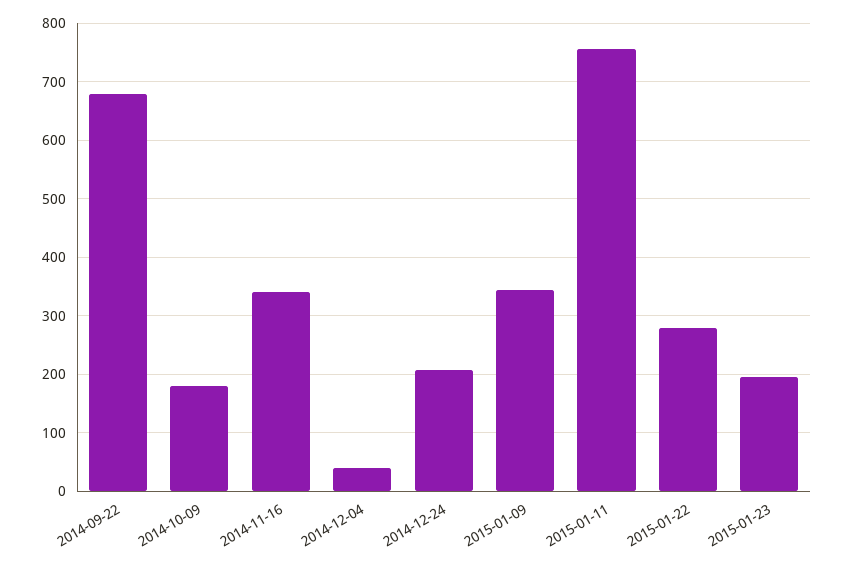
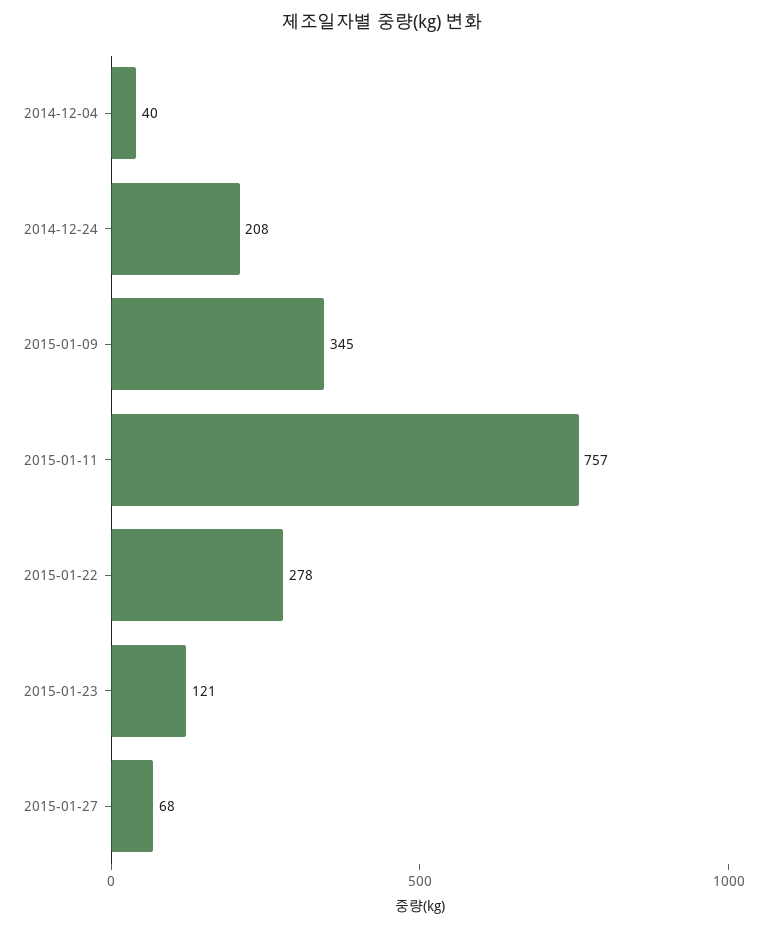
2014-09-22: 680 -> none
2014-10-09: 180 -> none
2014-11-16: 340 -> none
2015-01-23: 200 -> 121
2015-01-27: none -> 68

